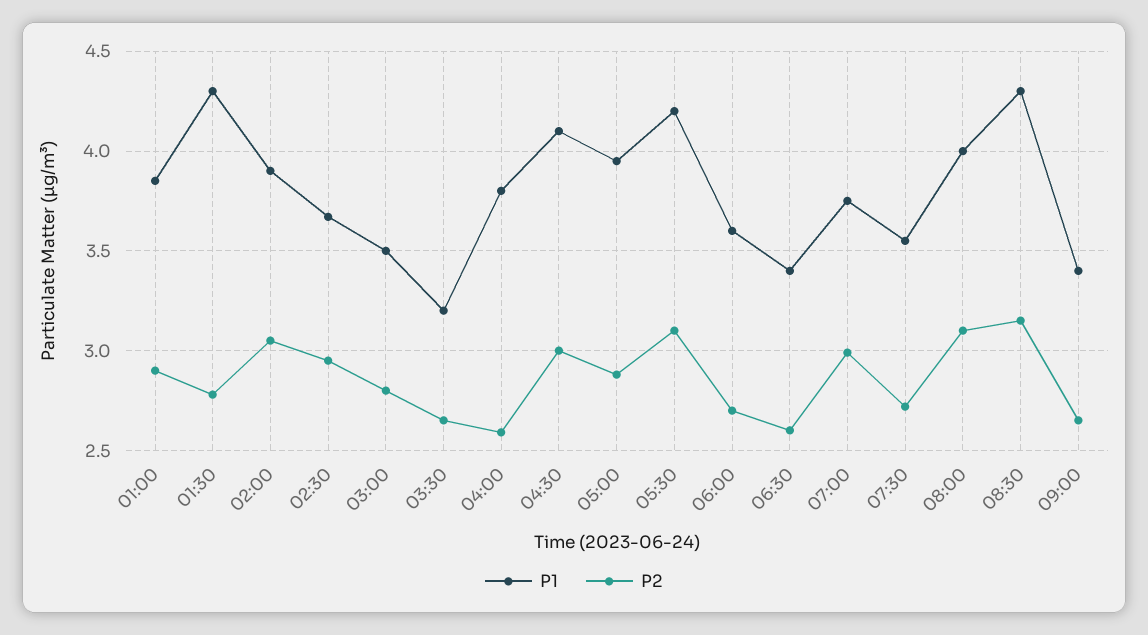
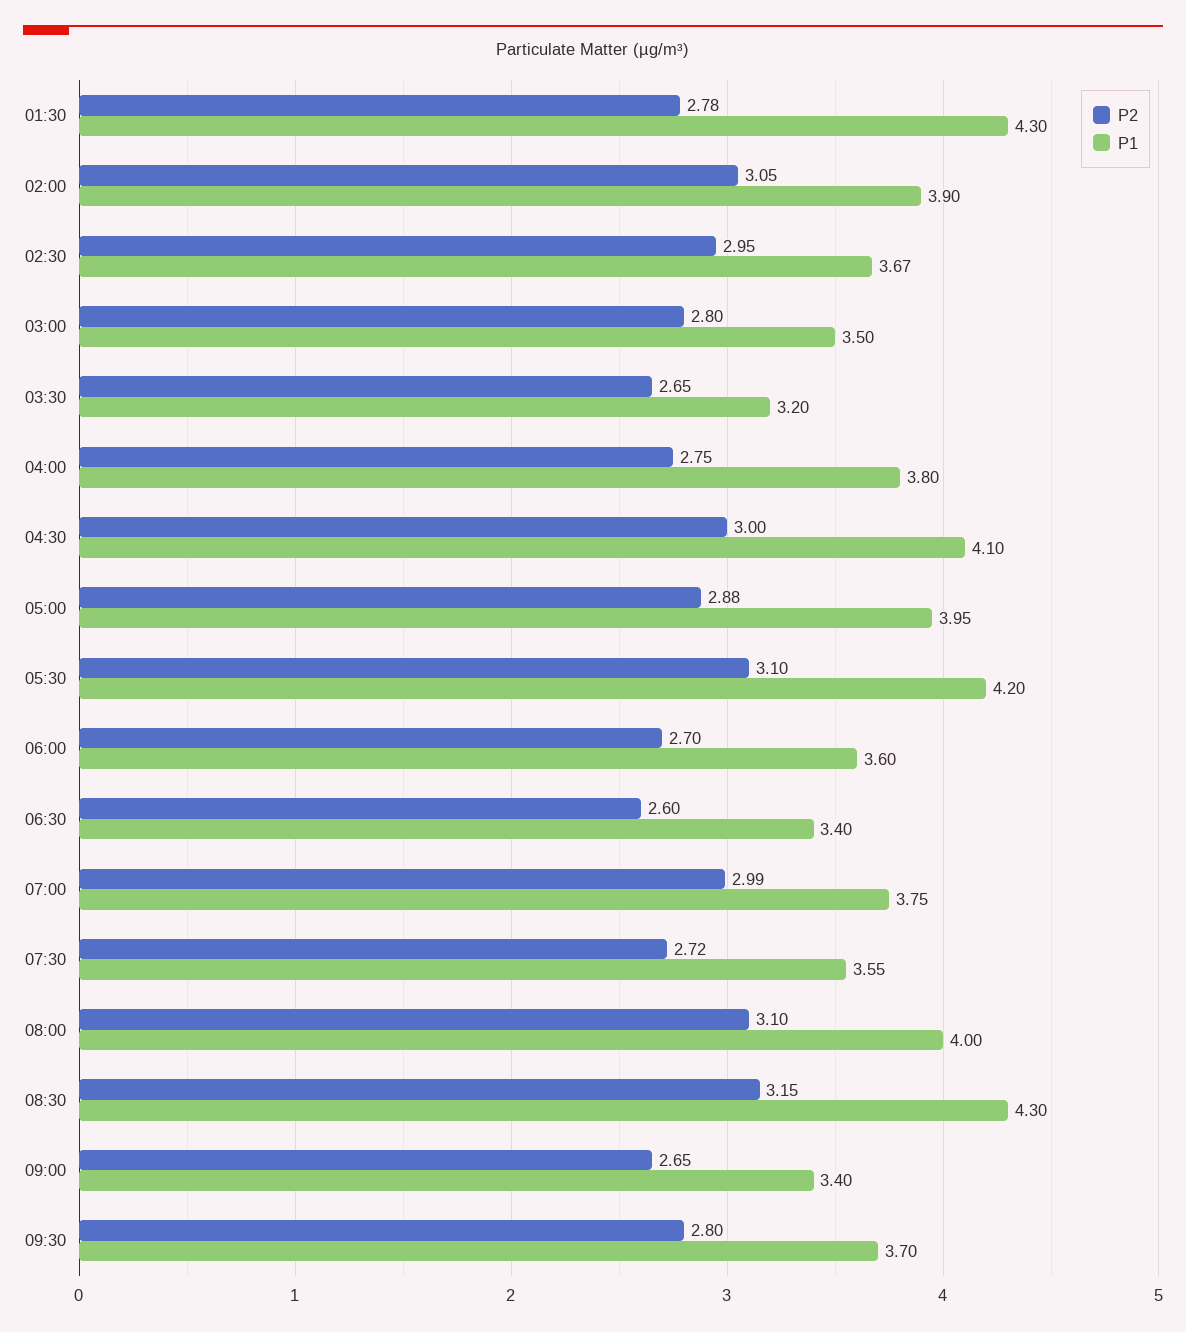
P1, 01:00: 3.85 -> none
P2, 01:00: 2.9 -> none
P2, 04:00: 2.6 -> 2.75
P2, 09:30: none -> 2.8
P1, 09:30: none -> 3.7

